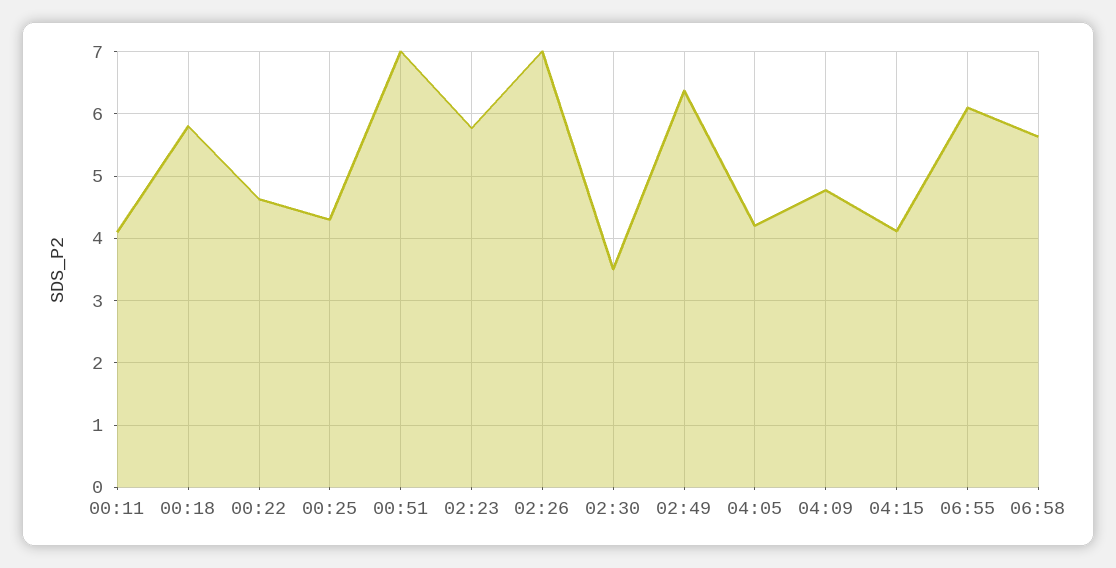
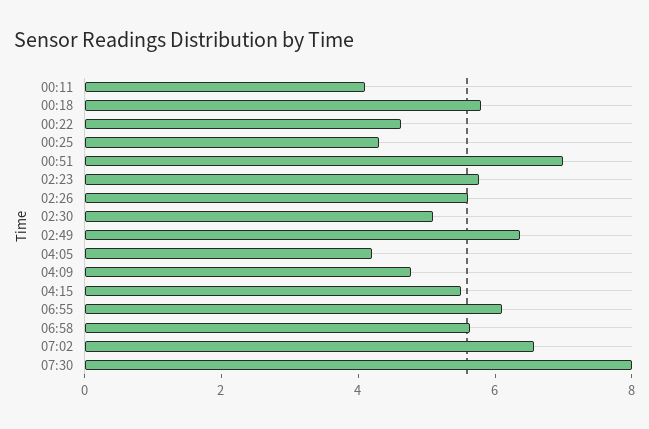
02:26: 7 -> 5.5
02:30: 3.5 -> 5
04:15: 4.1 -> 5.5
07:02: none -> 6.5
07:30: none -> 8

